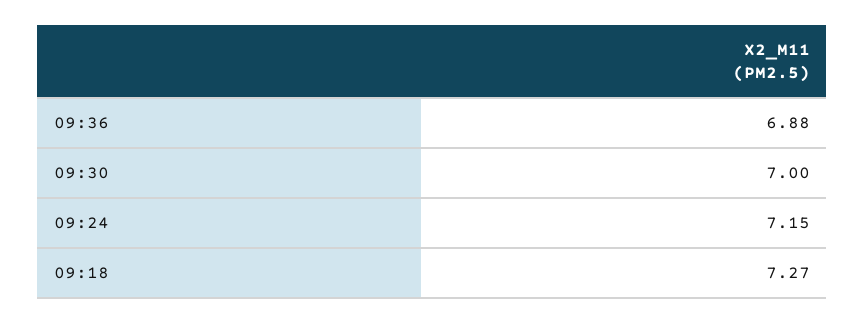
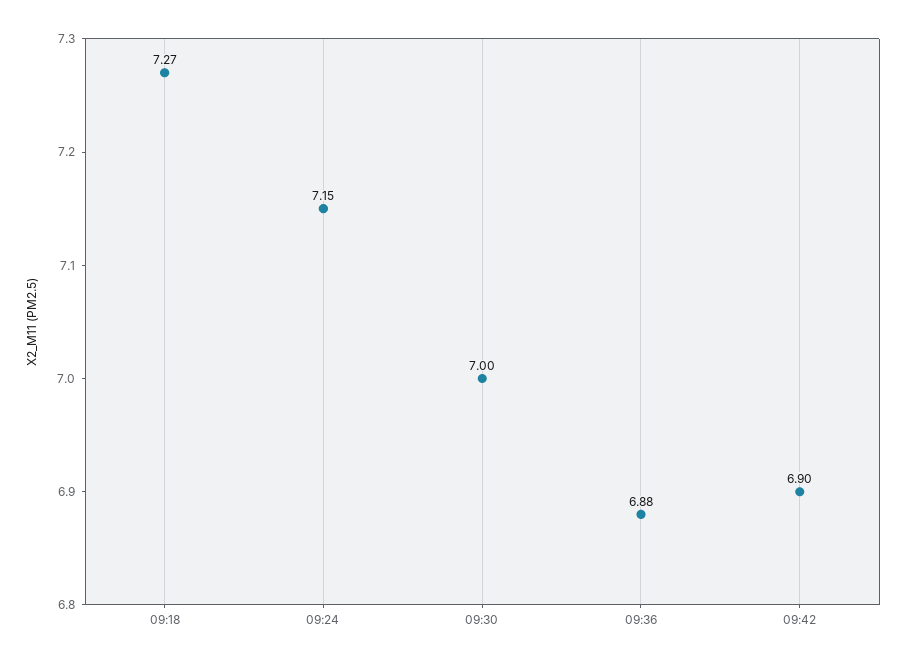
09:42: none -> 6.9

